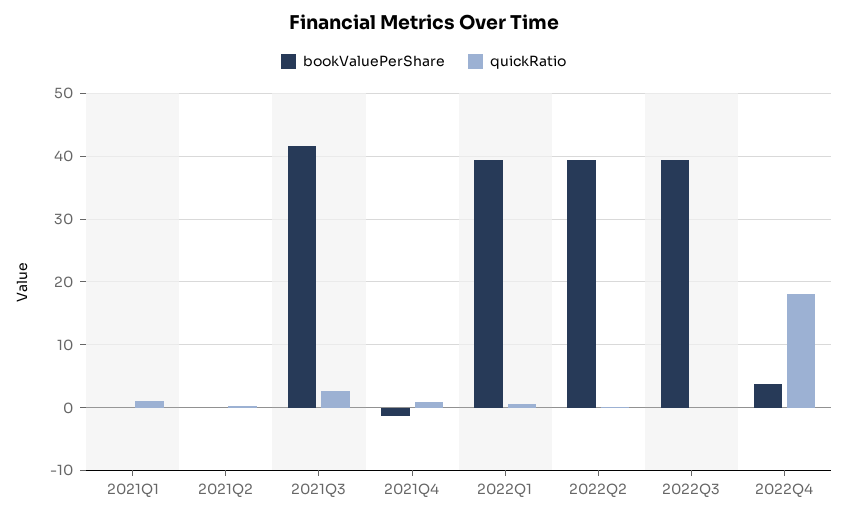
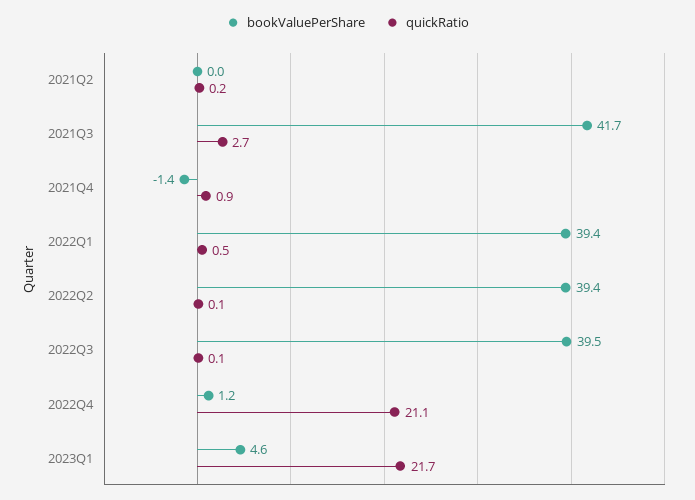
bookValuePerShare, 2021Q1: 0 -> none
quickRatio, 2021Q1: 1 -> none
bookValuePerShare, 2022Q4: 4 -> 1.2
quickRatio, 2022Q4: 18 -> 21.1
bookValuePerShare, 2023Q1: none -> 4.6
quickRatio, 2023Q1: none -> 21.7

